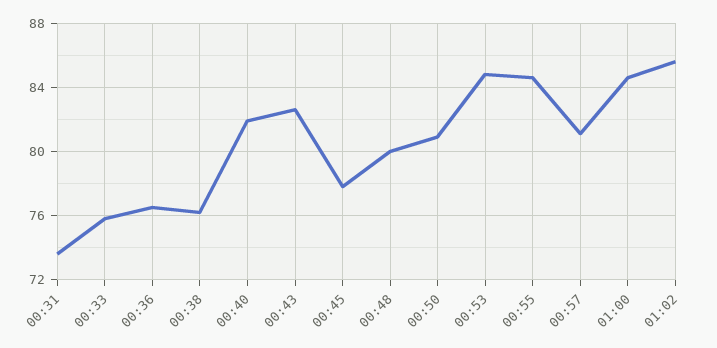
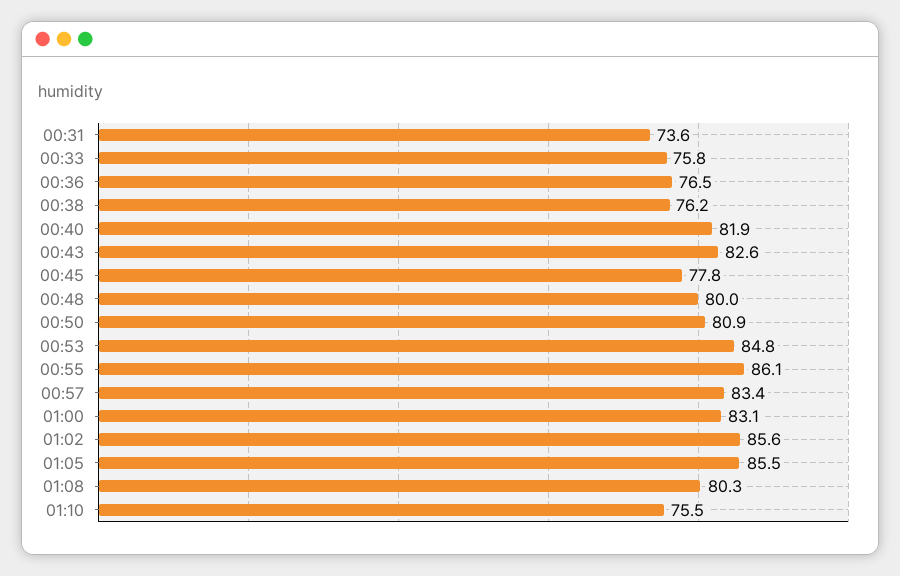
00:55: 84.5 -> 86.1
00:57: 81 -> 83.4
01:00: 84.5 -> 83.1
01:05: none -> 85.5
01:08: none -> 80.3
01:10: none -> 75.5

